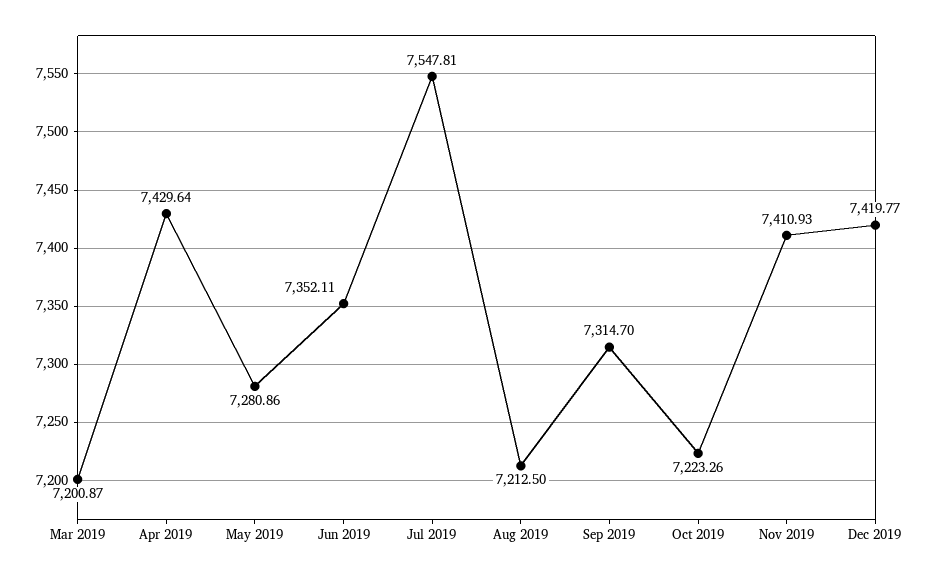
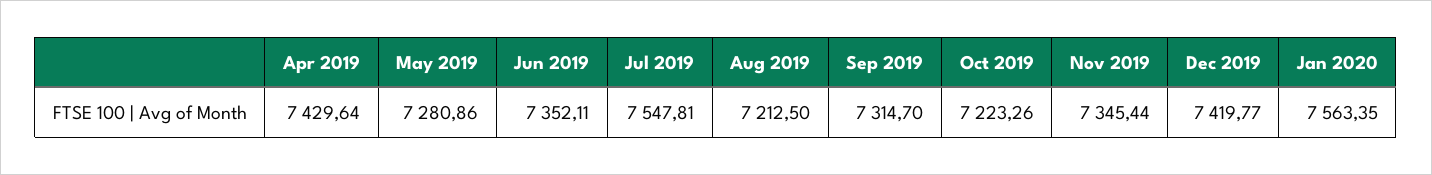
Mar 2019: 7200.87 -> none
Nov 2019: 7410.93 -> 7345.44
Jan 2020: none -> 7563.35

